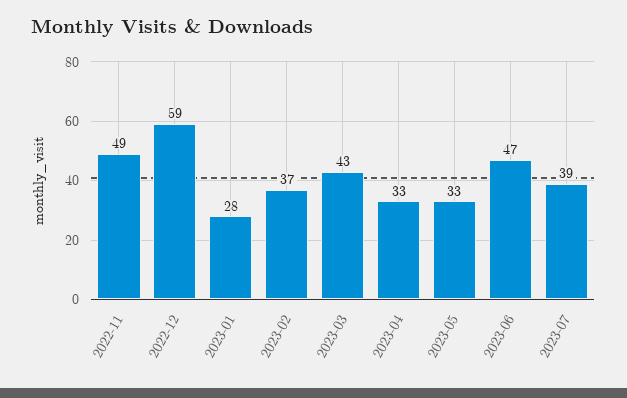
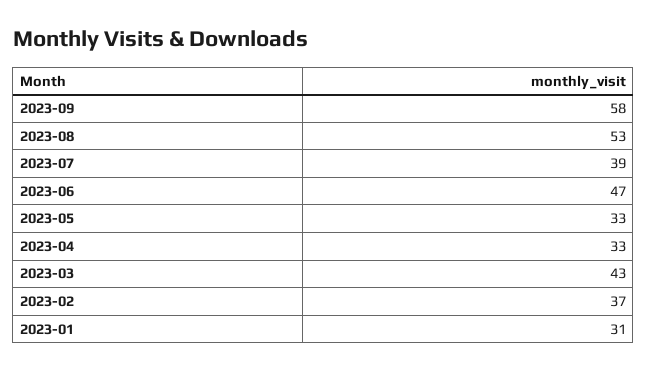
2022-11: 49 -> none
2022-12: 59 -> none
2023-01: 28 -> 31
2023-09: none -> 58
2023-08: none -> 53

